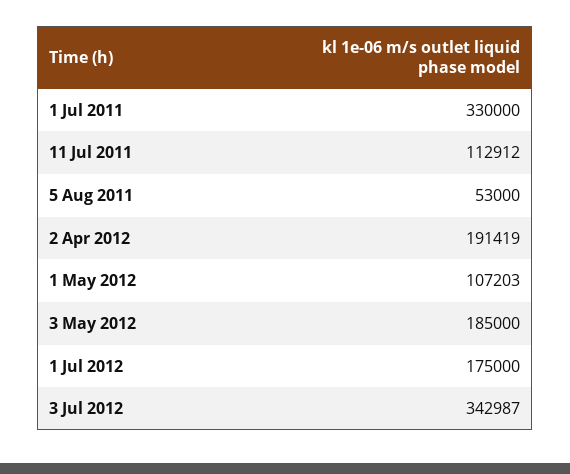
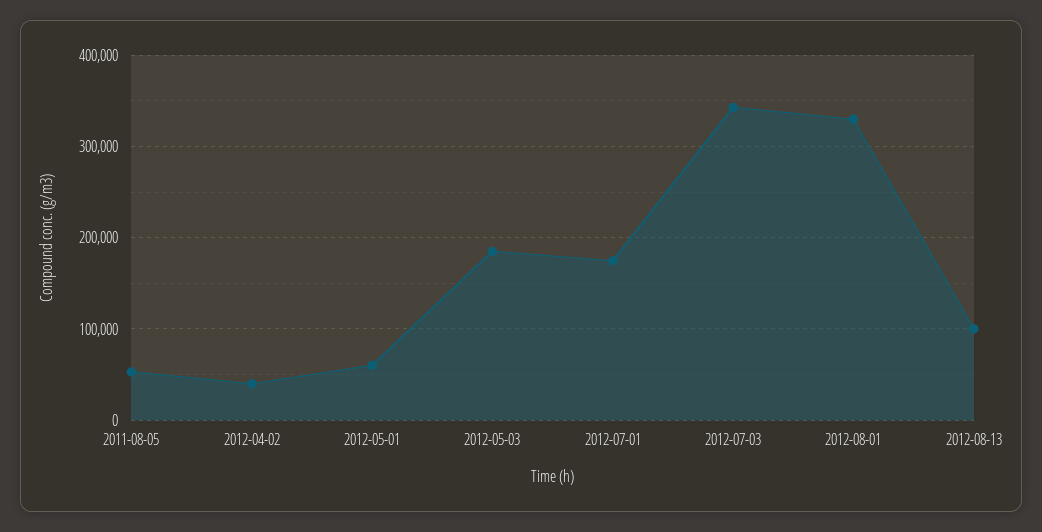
1 Jul 2011: 330000 -> none
11 Jul 2011: 112912 -> none
2 Apr 2012: 191419 -> 40000
1 May 2012: 107203 -> 60000
2012-08-01: none -> 330000
2012-08-13: none -> 100000

